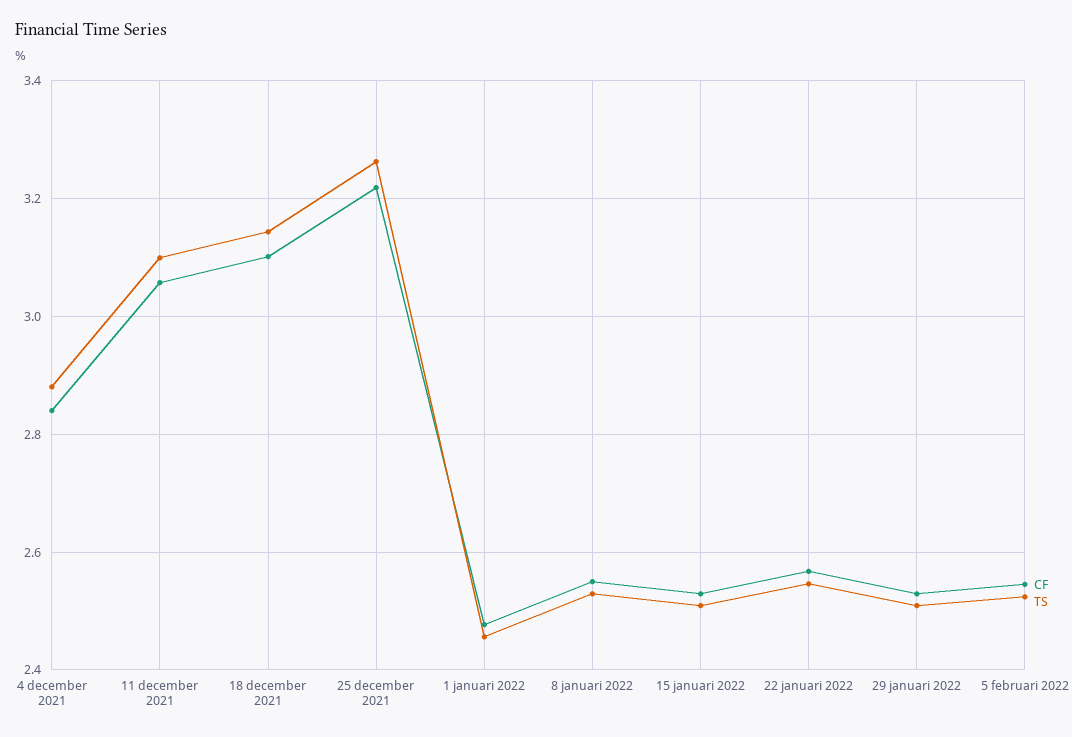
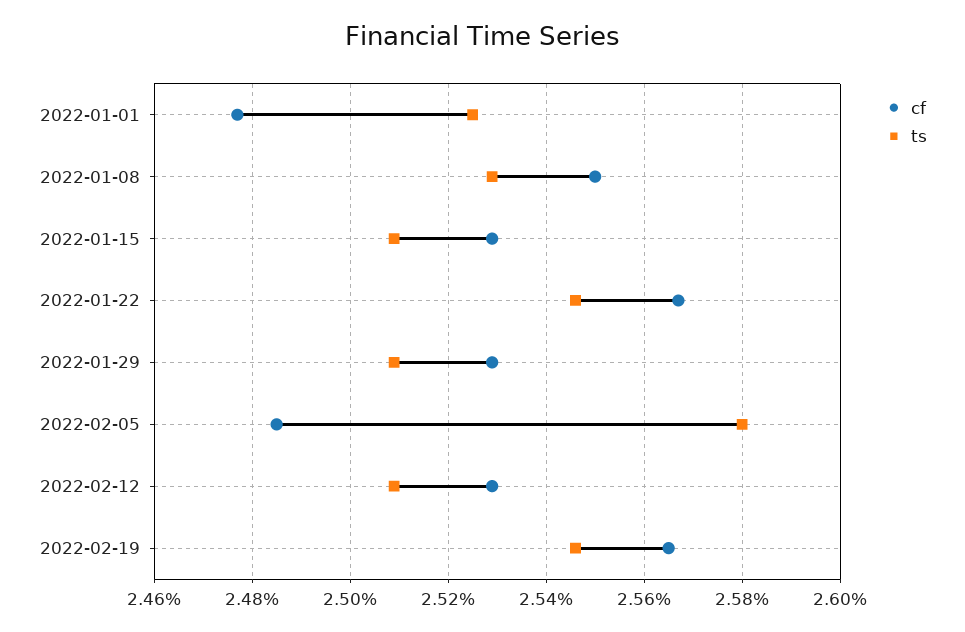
CF, 4 december 2021: 2.84 -> none
TS, 4 december 2021: 2.88 -> none
CF, 11 december 2021: 3.06 -> none
TS, 11 december 2021: 3.1 -> none
CF, 18 december 2021: 3.1 -> none
TS, 18 december 2021: 3.14 -> none
CF, 25 december 2021: 3.22 -> none
TS, 25 december 2021: 3.26 -> none
TS, 1 januari 2022: 2.46 -> 2.525
CF, 5 februari 2022: 2.54 -> 2.485
TS, 5 februari 2022: 2.52 -> 2.58
CF, 2022-02-12: none -> 2.53
TS, 2022-02-12: none -> 2.51
CF, 2022-02-19: none -> 2.565
TS, 2022-02-19: none -> 2.545

